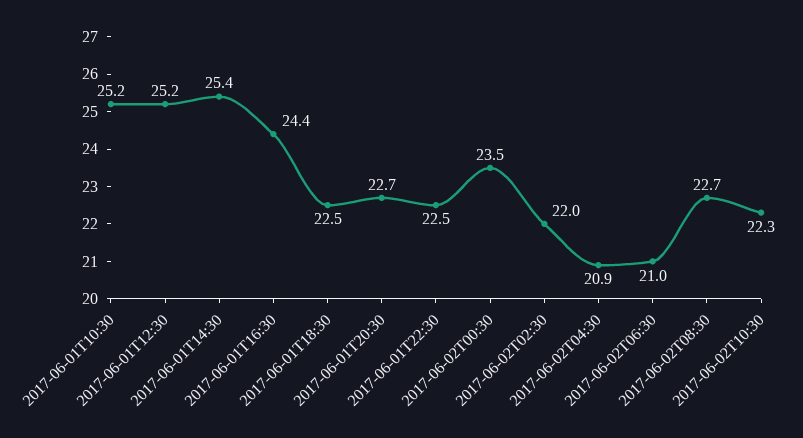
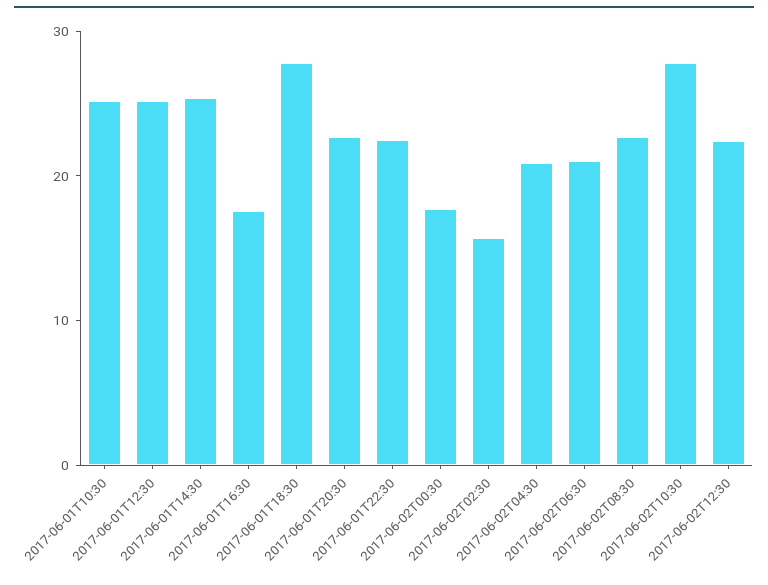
2017-06-01T16:30: 24.4 -> 18
2017-06-01T18:30: 22.5 -> 28
2017-06-02T00:30: 23.5 -> 18
2017-06-02T02:30: 22 -> 16
2017-06-02T10:30: 22.3 -> 28
2017-06-02T12:30: none -> 22

